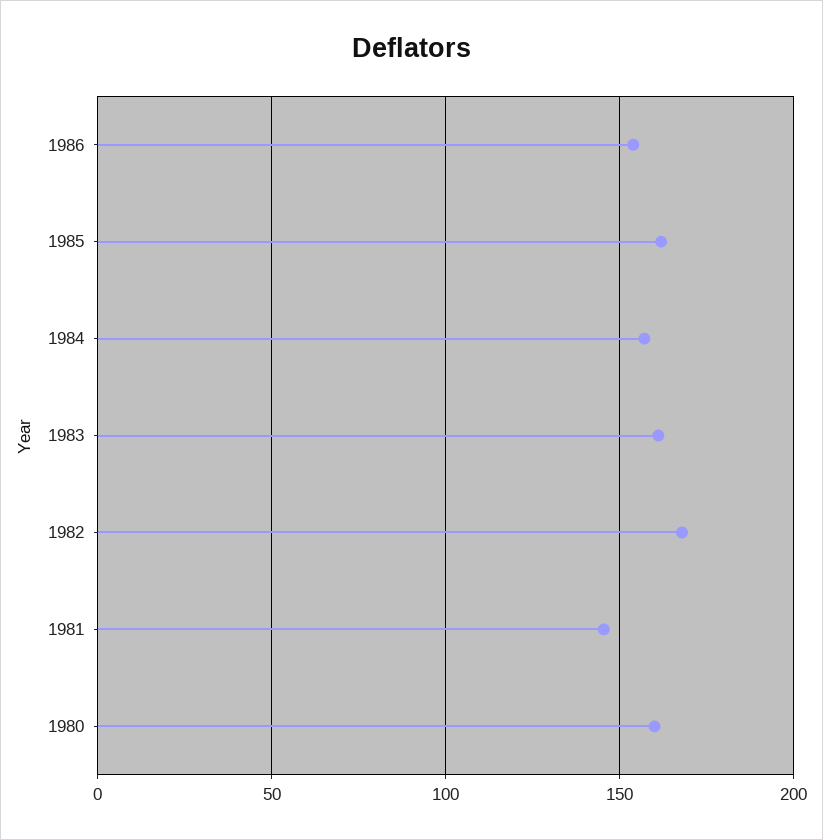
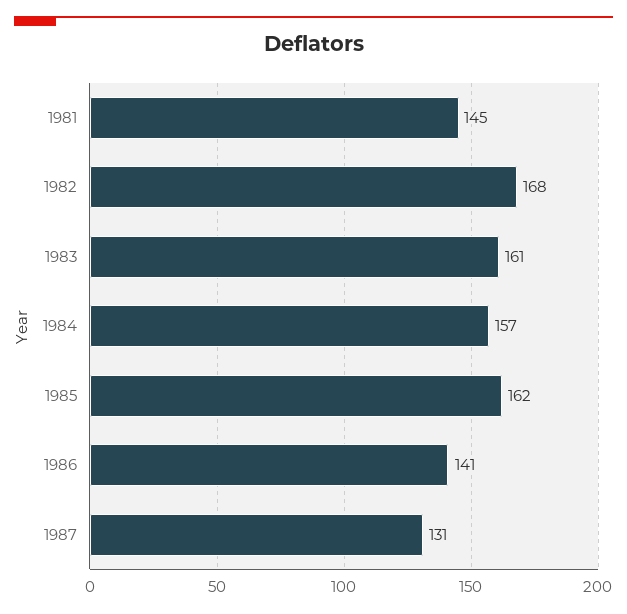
1986: 155 -> 141
1980: 160 -> none
1987: none -> 131

